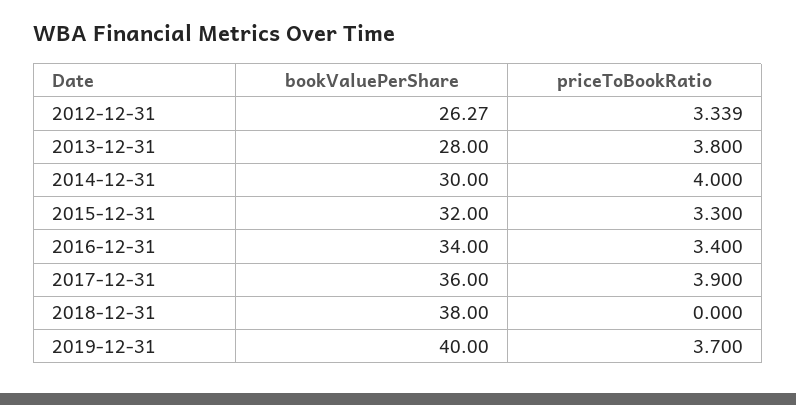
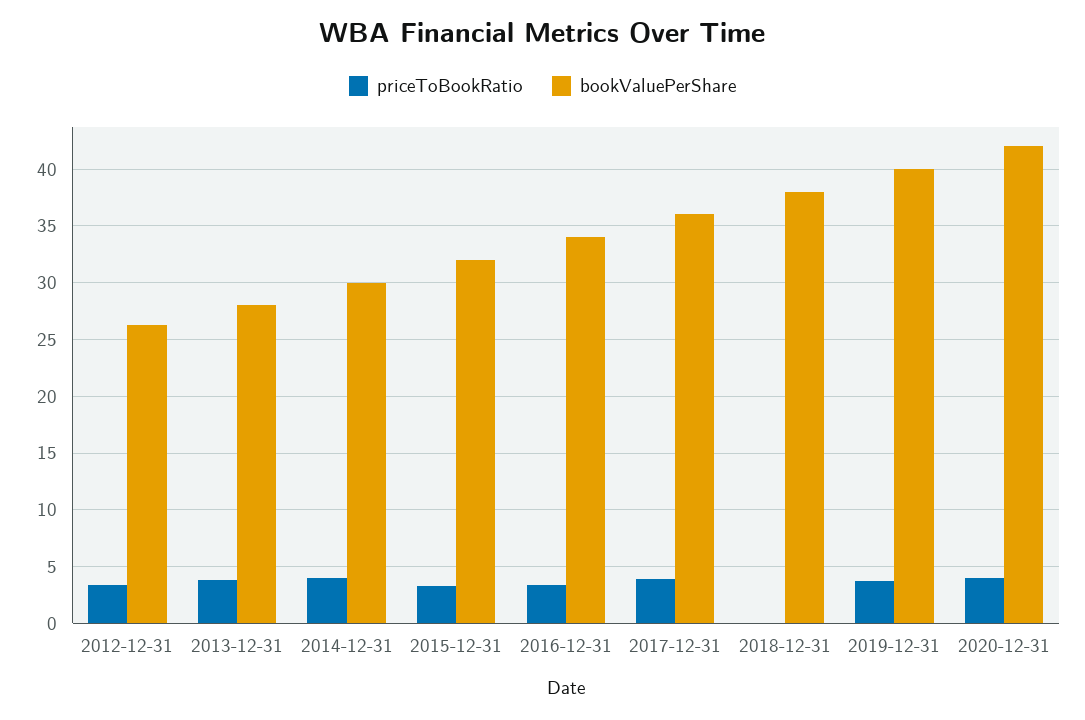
priceToBookRatio, 2020-12-31: none -> 4
bookValuePerShare, 2020-12-31: none -> 42

